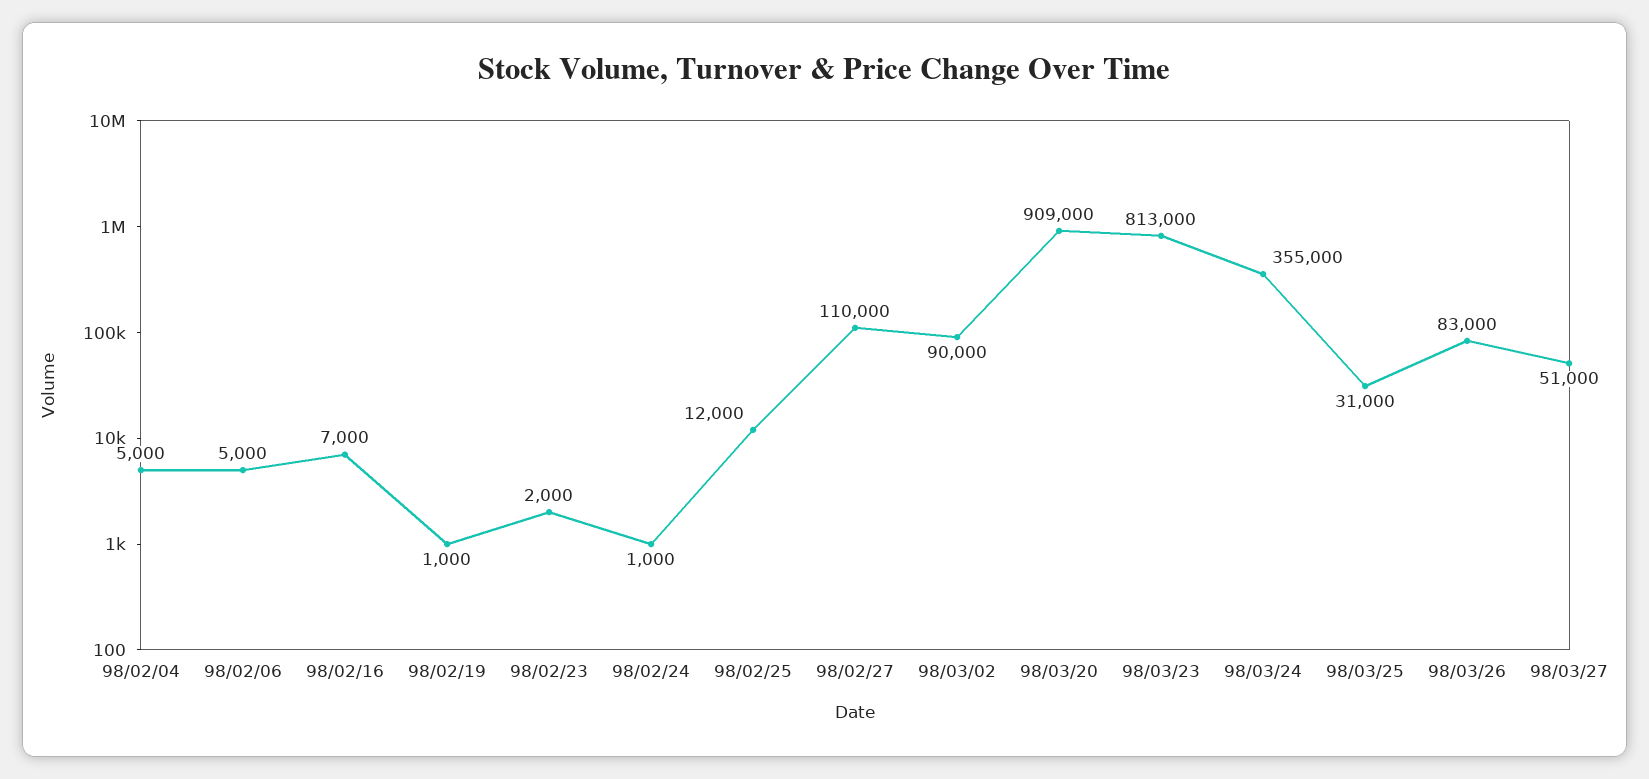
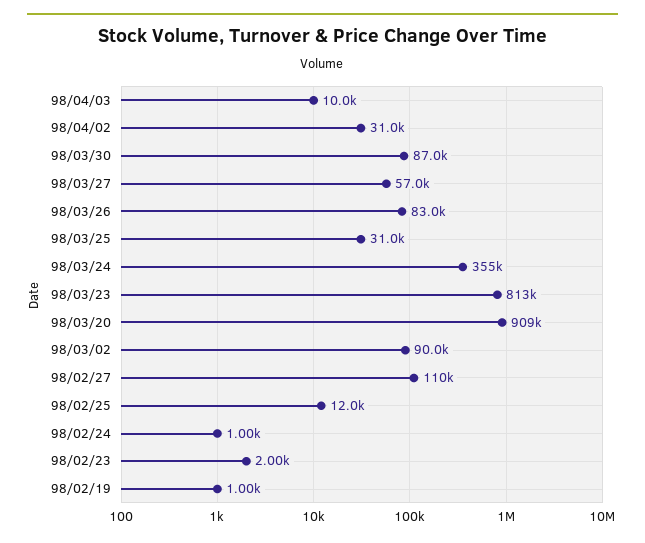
98/02/04: 5000 -> none
98/02/06: 5000 -> none
98/02/16: 7000 -> none
98/03/27: 51000 -> 57000
98/04/03: none -> 10000
98/04/02: none -> 31000
98/03/30: none -> 87000

